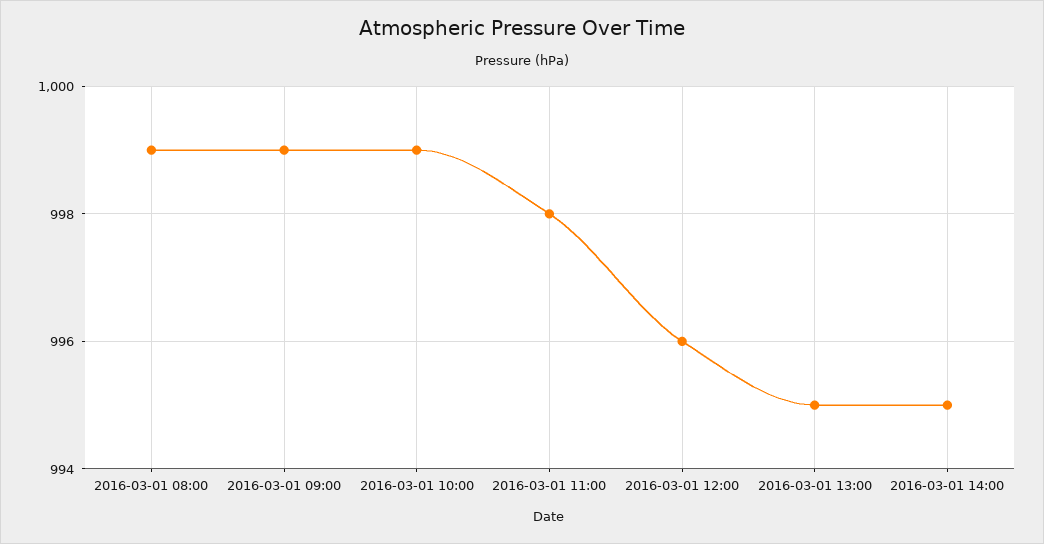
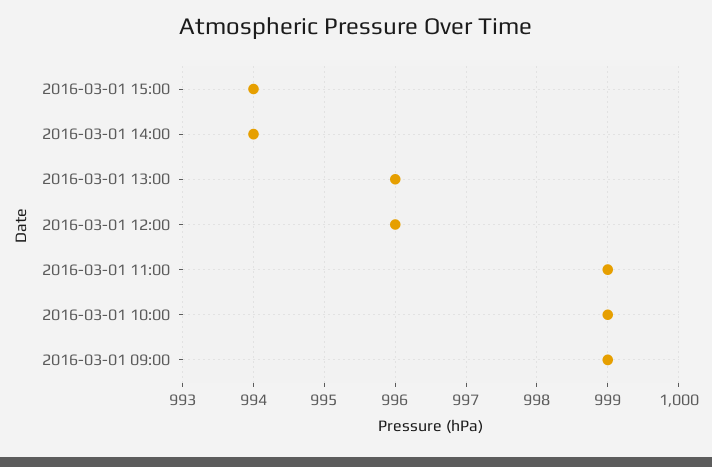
2016-03-01 08:00: 999 -> none
2016-03-01 11:00: 998 -> 999
2016-03-01 13:00: 995 -> 996
2016-03-01 14:00: 995 -> 994
2016-03-01 15:00: none -> 994

